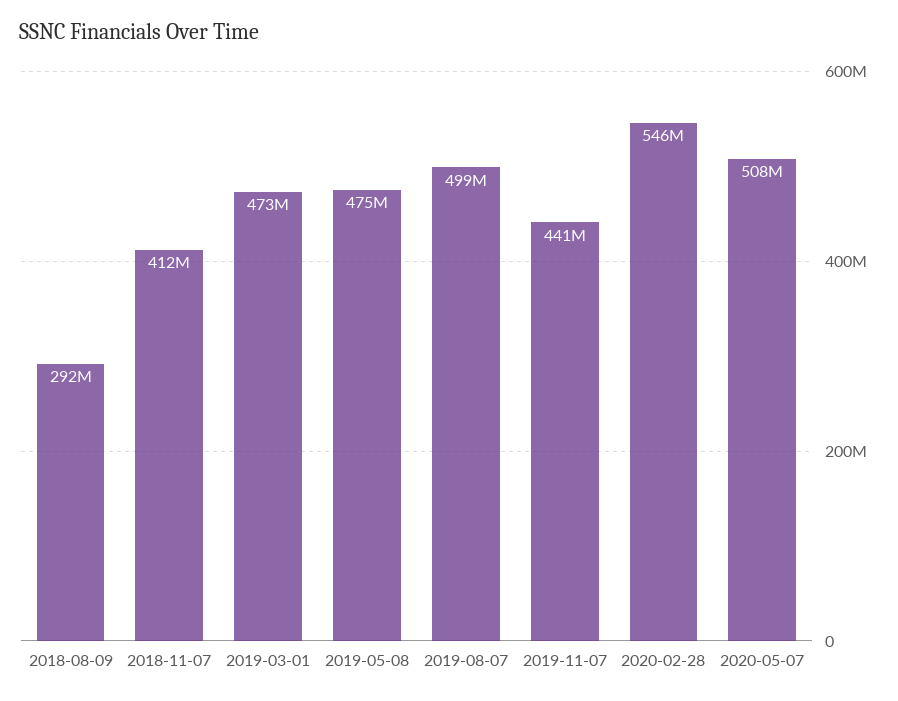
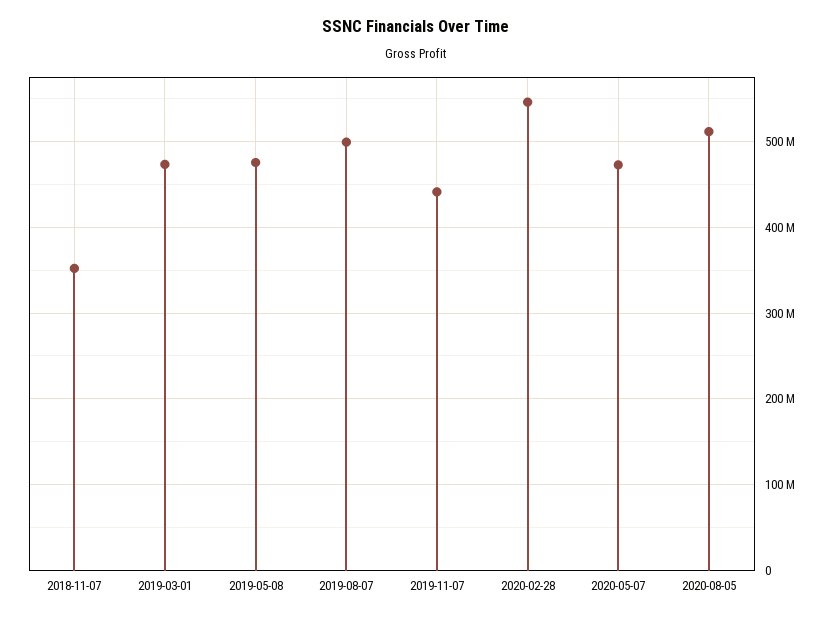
2018-08-09: 292000000 -> none
2018-11-07: 412000000 -> 350000000
2020-05-07: 508000000 -> 470000000
2020-08-05: none -> 510000000

